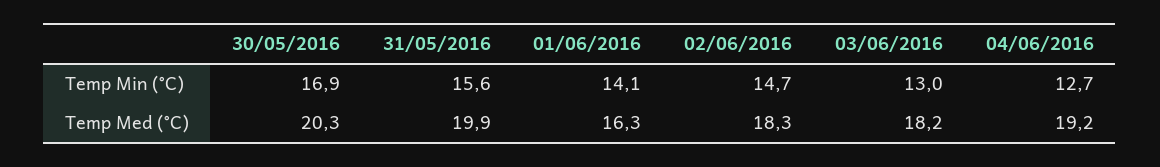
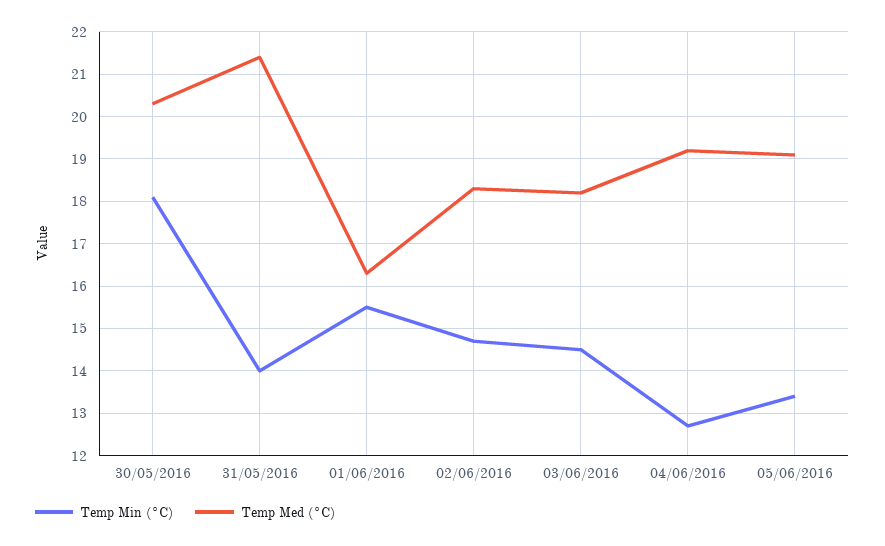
Temp Min (°C), 30/05/2016: 16.9 -> 18
Temp Min (°C), 31/05/2016: 15.6 -> 14
Temp Min (°C), 01/06/2016: 14.1 -> 15.5
Temp Min (°C), 03/06/2016: 13 -> 14.5
Temp Med (°C), 31/05/2016: 19.9 -> 21.5
Temp Min (°C), 05/06/2016: none -> 13.5
Temp Med (°C), 05/06/2016: none -> 19

